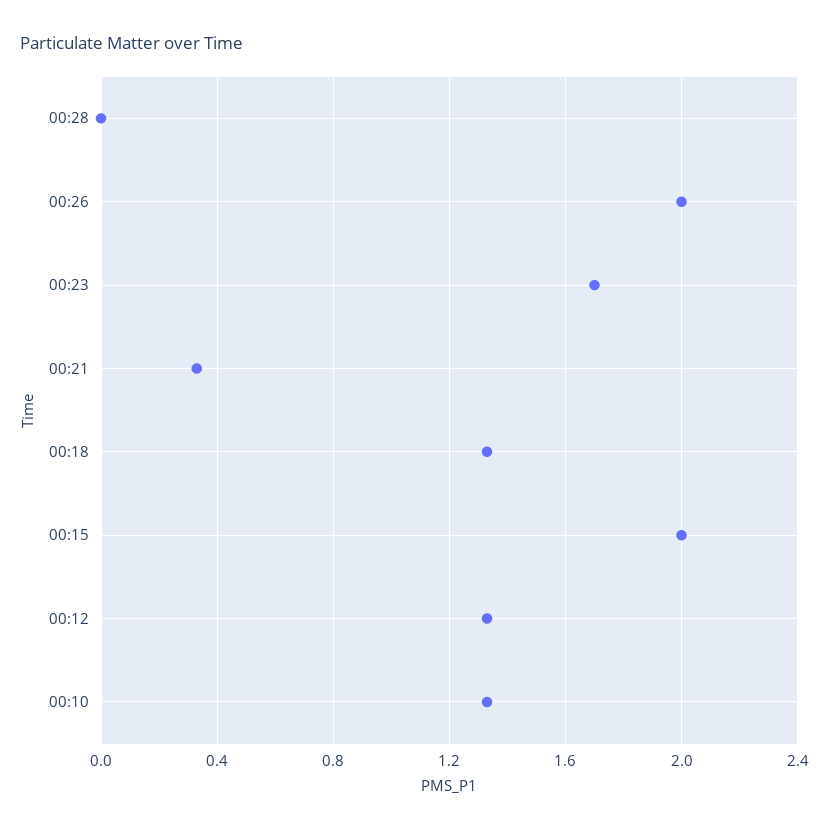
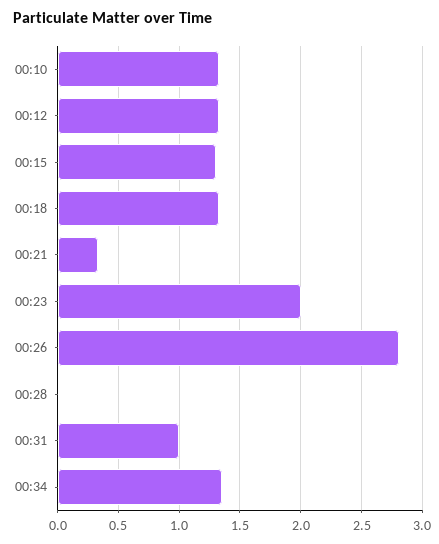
00:26: 2 -> 2.8
00:23: 1.7 -> 2
00:15: 2 -> 1.3
00:31: none -> 1
00:34: none -> 1.35

